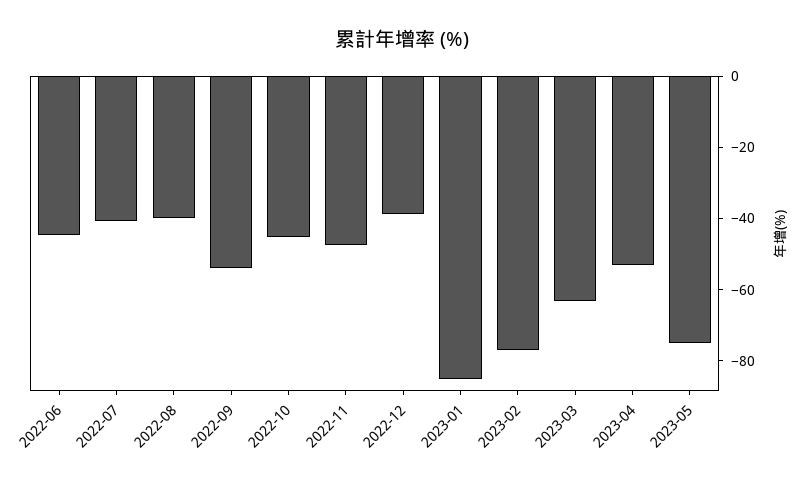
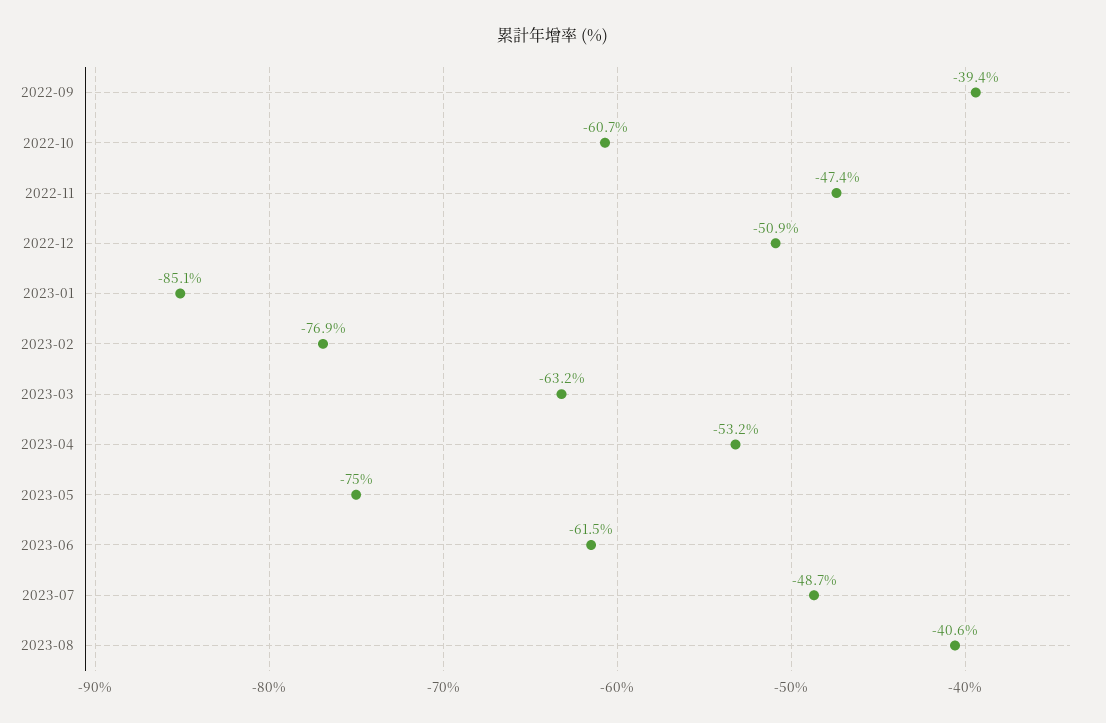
2022-06: -45 -> none
2022-07: -40 -> none
2022-08: -40 -> none
2022-09: -55 -> -39.4
2022-10: -45 -> -60.7
2022-12: -40 -> -50.9
2023-06: none -> -61.5
2023-07: none -> -48.7
2023-08: none -> -40.6

